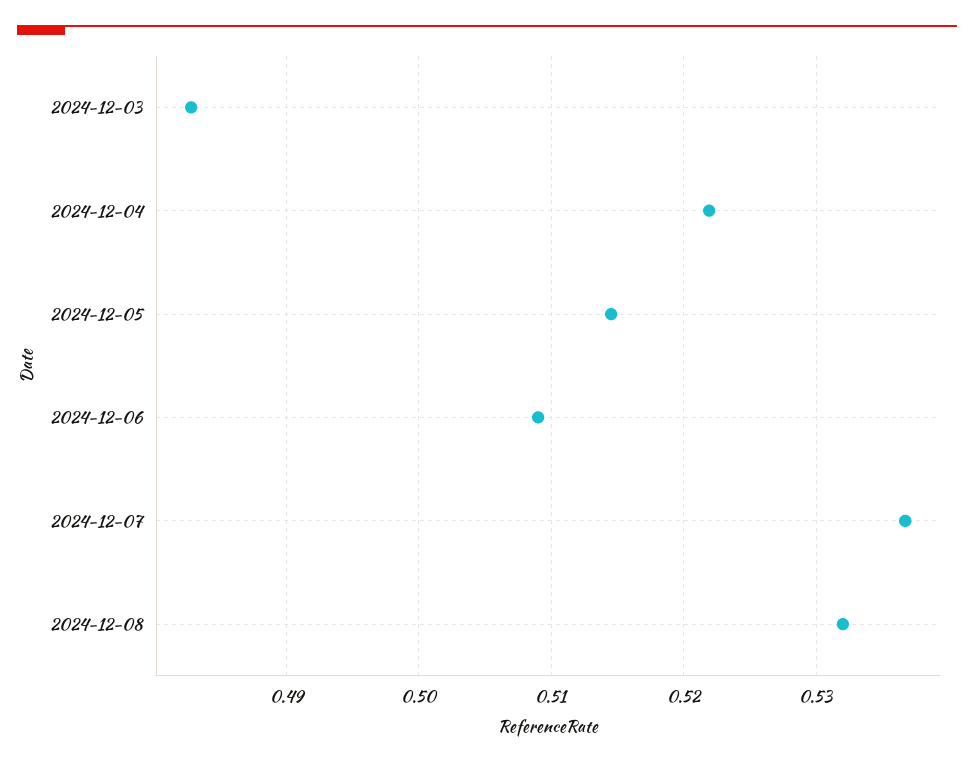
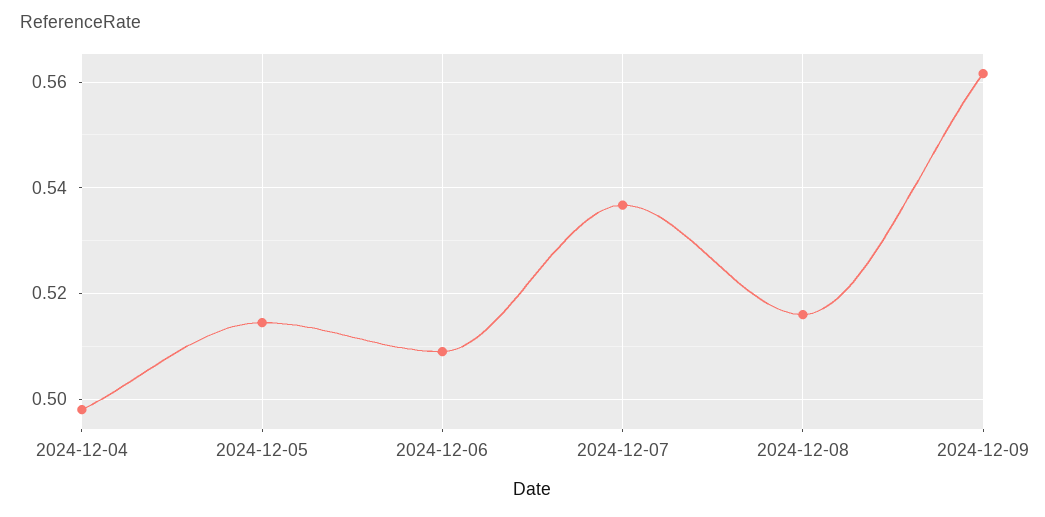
2024-12-03: 0.483 -> none
2024-12-04: 0.522 -> 0.498
2024-12-08: 0.532 -> 0.516
2024-12-09: none -> 0.562

